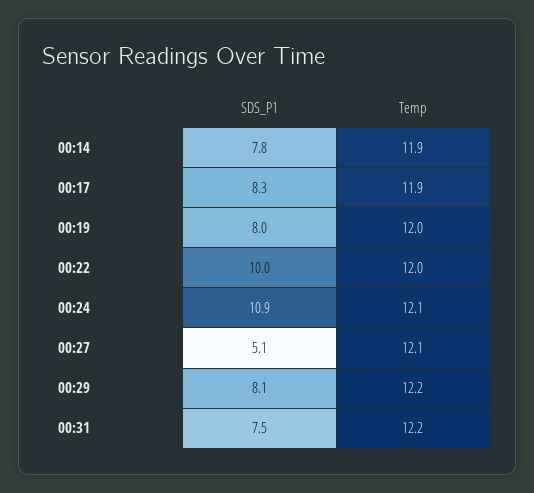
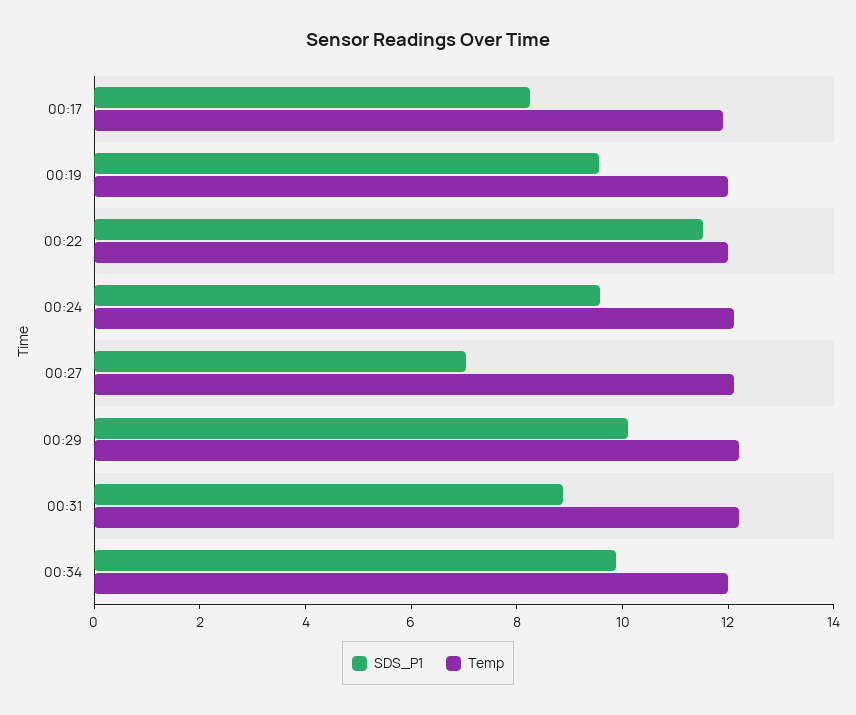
SDS_P1, 00:14: 7.8 -> none
Temp, 00:14: 11.9 -> none
SDS_P1, 00:19: 8 -> 9.5
SDS_P1, 00:22: 10 -> 11.5
SDS_P1, 00:24: 10.9 -> 9.5
SDS_P1, 00:27: 5.1 -> 7
SDS_P1, 00:29: 8.1 -> 10
SDS_P1, 00:31: 7.5 -> 9
SDS_P1, 00:34: none -> 10
Temp, 00:34: none -> 12

